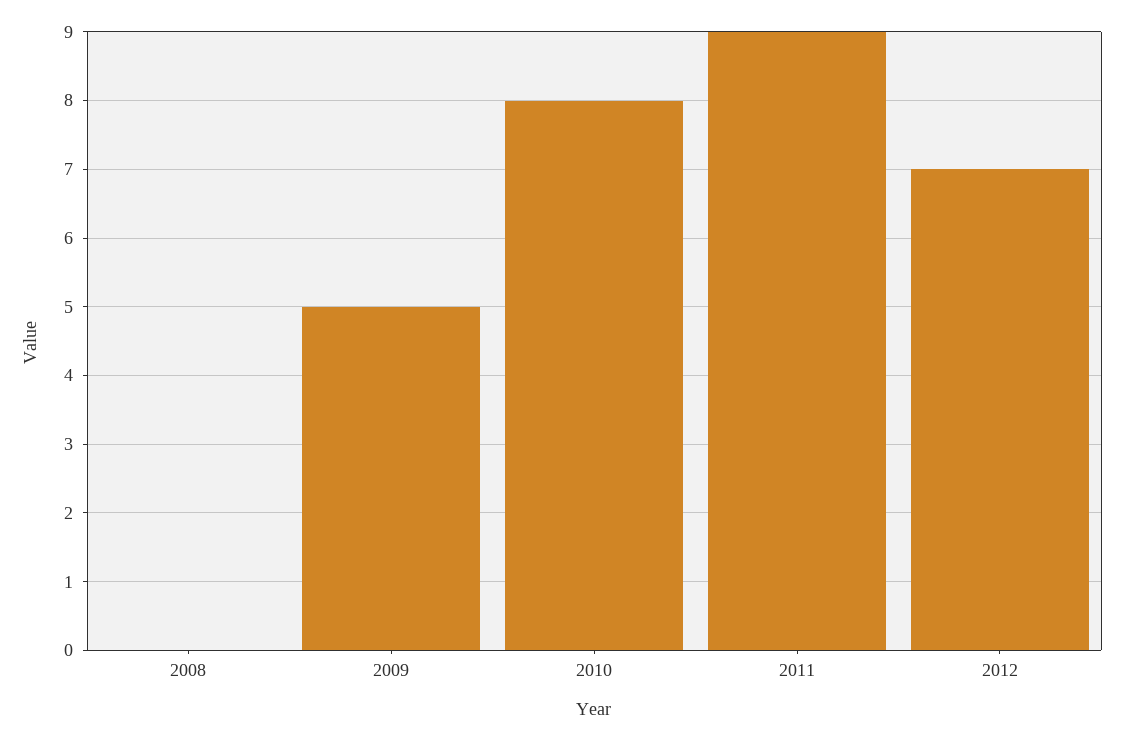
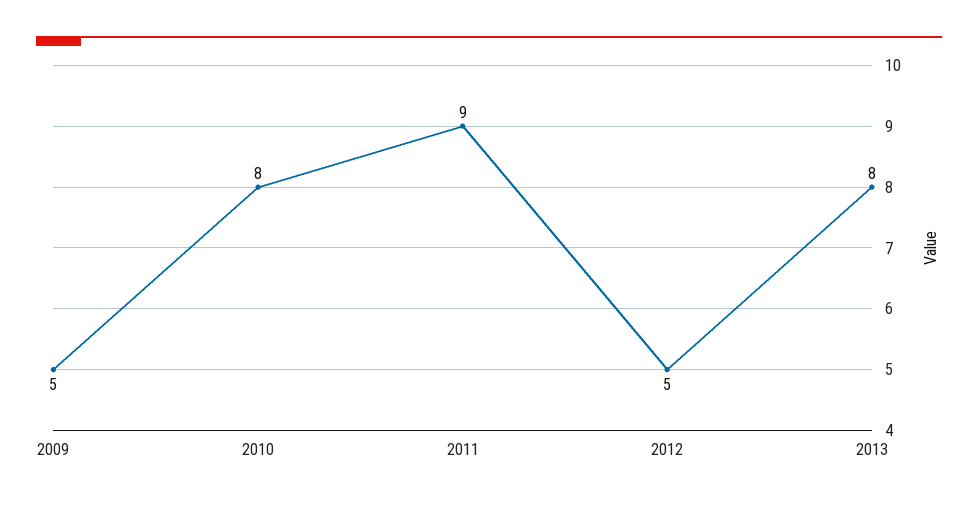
2008: 0 -> none
2012: 7 -> 5
2013: none -> 8

